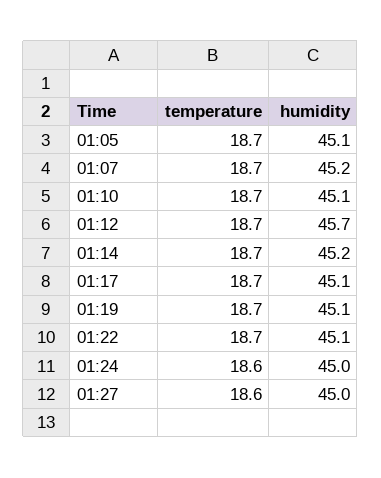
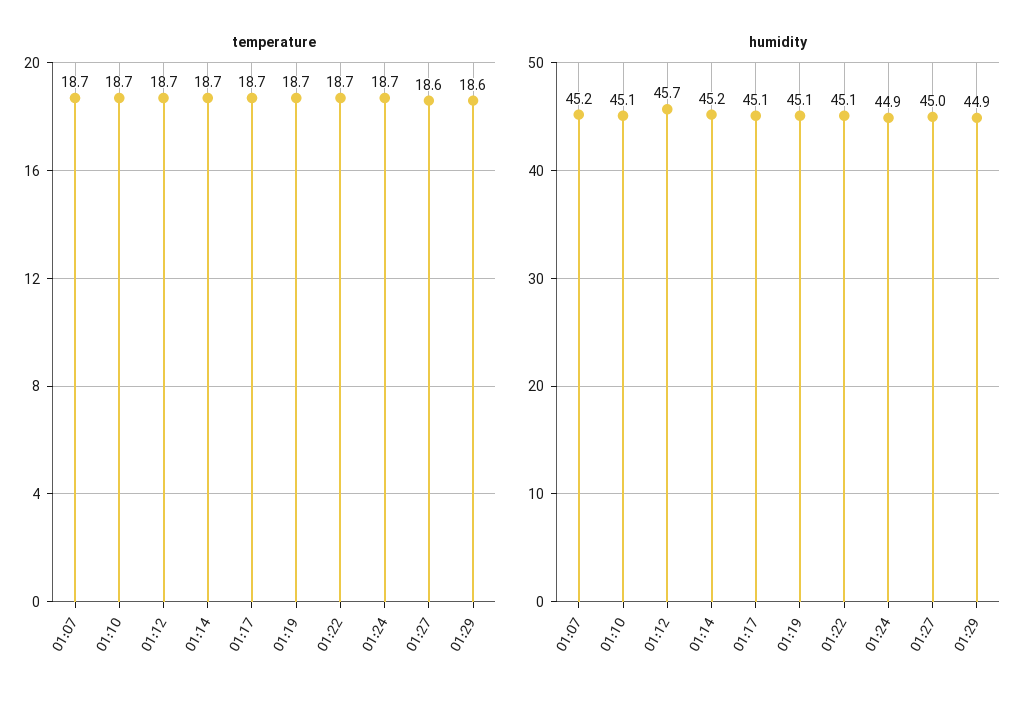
temperature, 01:05: 18.7 -> none
humidity, 01:05: 45.1 -> none
temperature, 01:24: 18.6 -> 18.7
humidity, 01:24: 45 -> 44.9
temperature, 01:29: none -> 18.6
humidity, 01:29: none -> 44.9

